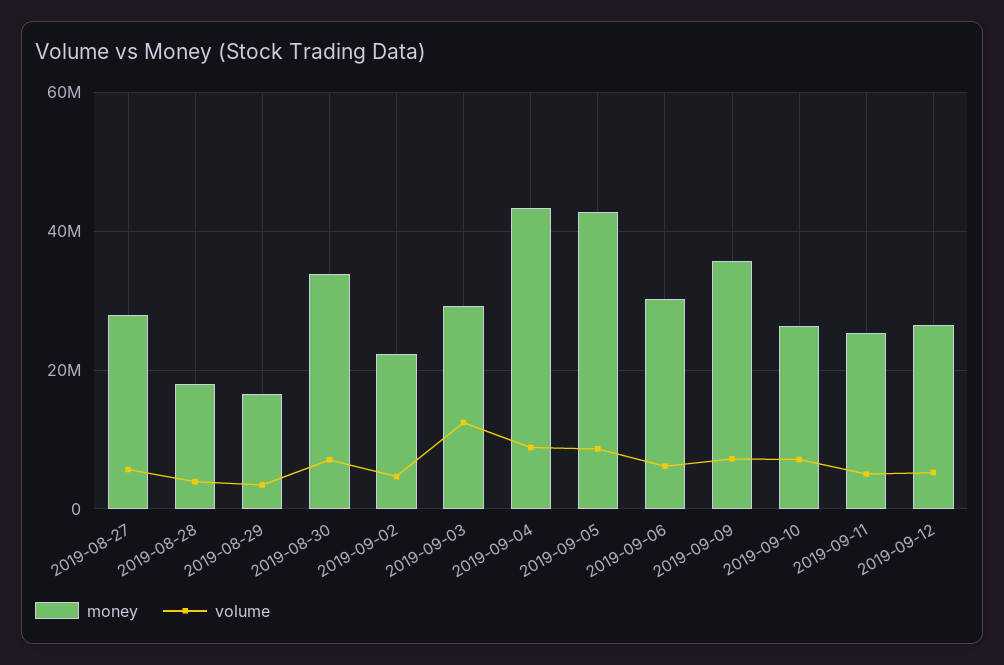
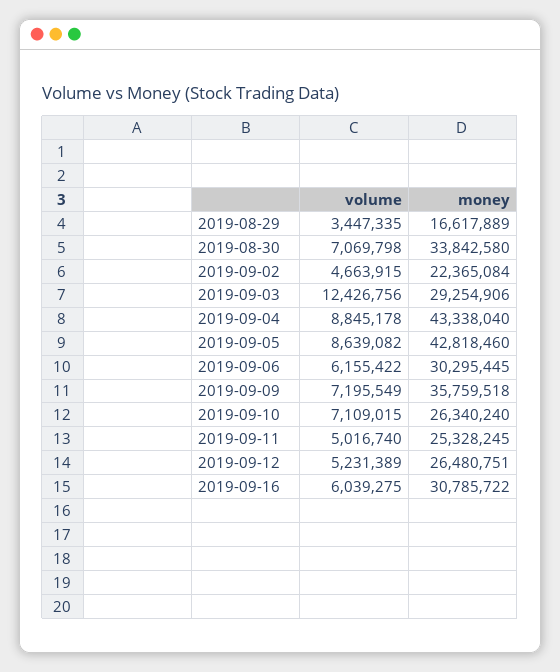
money, 2019-08-27: 28000000 -> none
volume, 2019-08-27: 6000000 -> none
money, 2019-08-28: 18000000 -> none
volume, 2019-08-28: 4000000 -> none
volume, 2019-09-16: none -> 6039275
money, 2019-09-16: none -> 30785722

